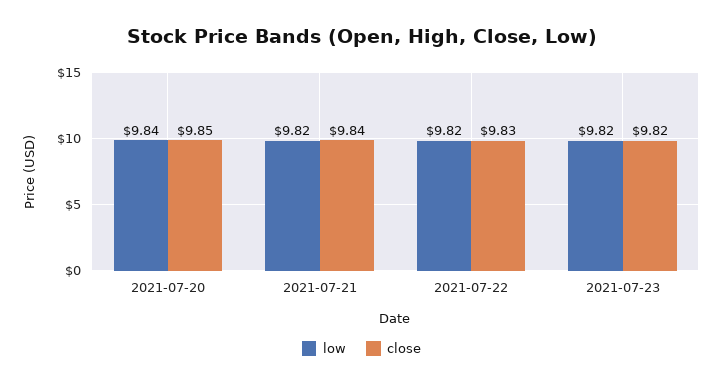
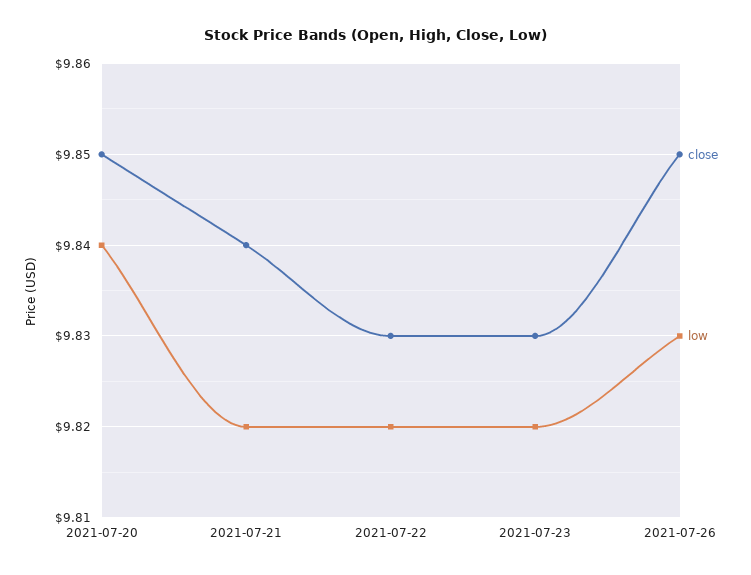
close, 2021-07-23: 9.82 -> 9.83
close, 2021-07-26: none -> 9.85
low, 2021-07-26: none -> 9.83

